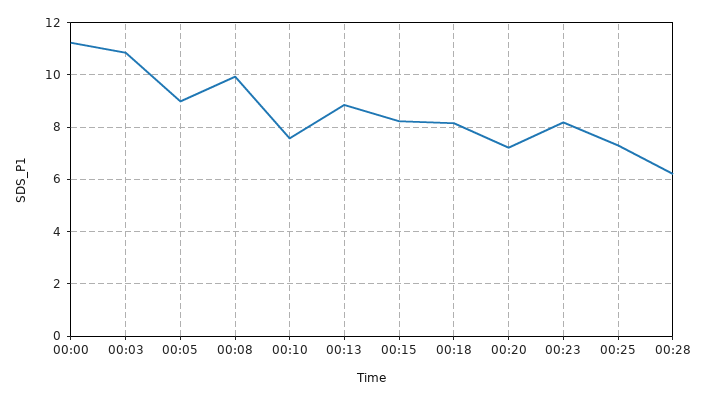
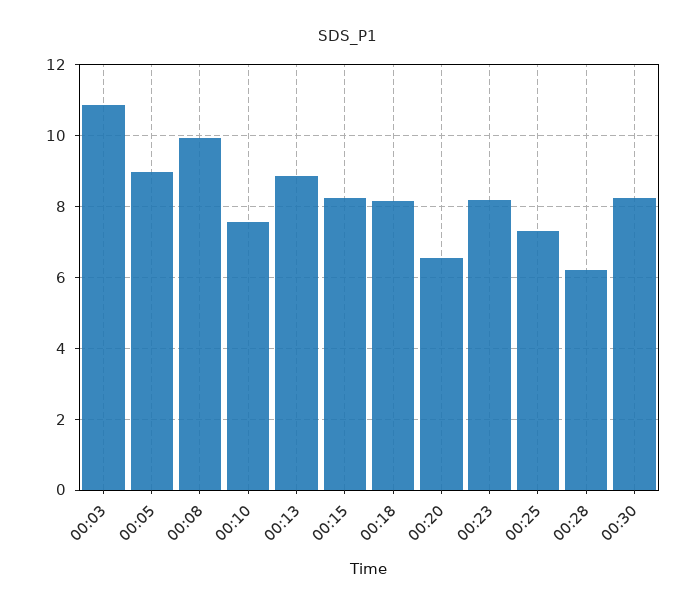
00:00: 11.25 -> none
00:20: 7.25 -> 6.6
00:30: none -> 8.2

